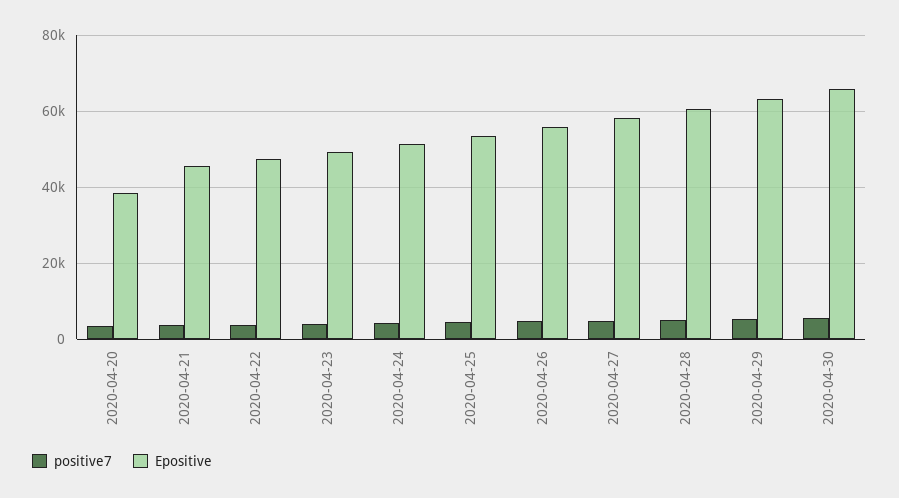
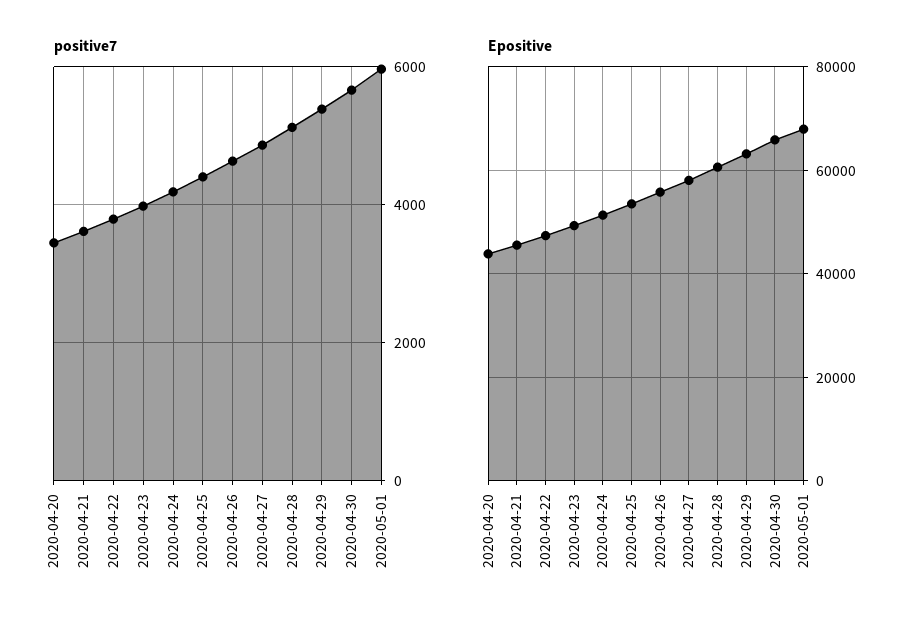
Epositive, 2020-04-20: 38000 -> 44000
positive7, 2020-05-01: none -> 6000
Epositive, 2020-05-01: none -> 68000

